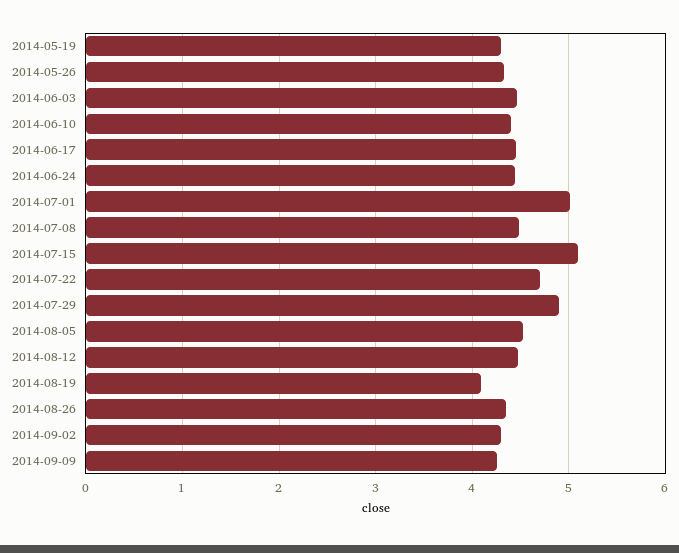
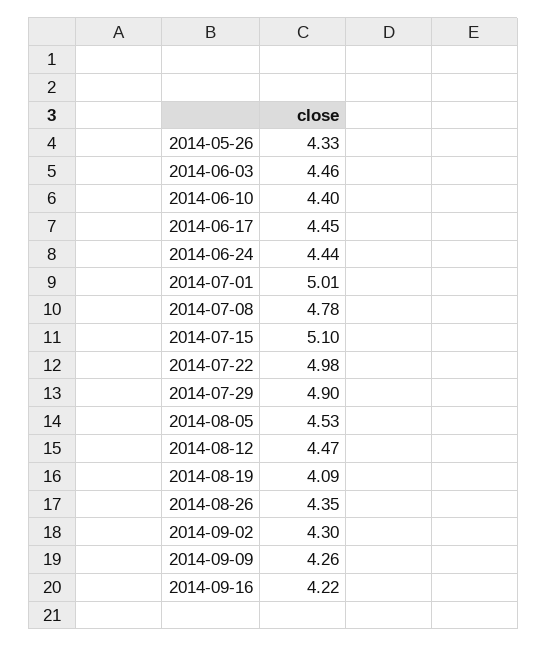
2014-05-19: 4.3 -> none
2014-07-08: 4.5 -> 4.78
2014-07-22: 4.7 -> 4.98
2014-09-16: none -> 4.22

